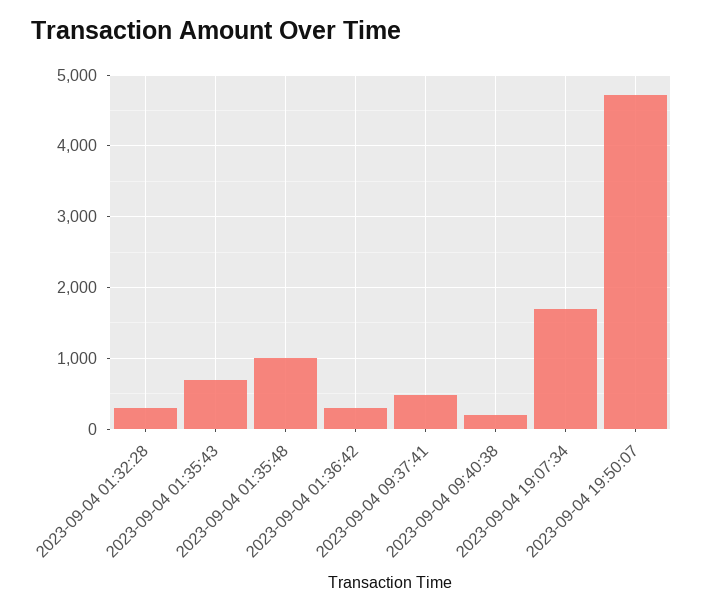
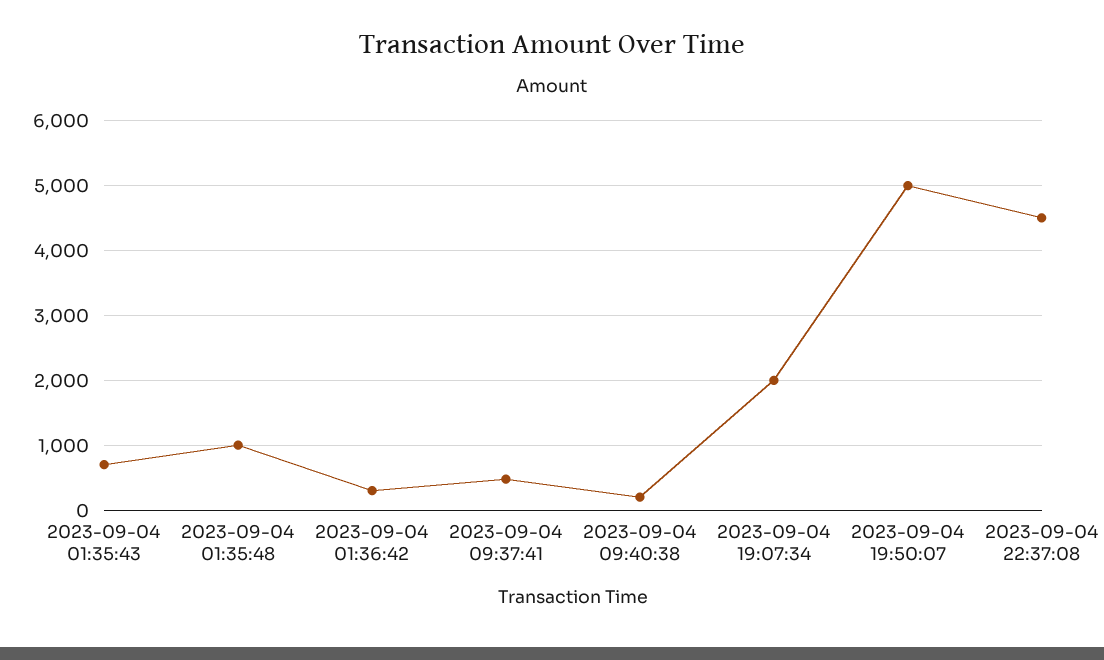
2023-09-04 01:32:28: 300 -> none
2023-09-04 19:07:34: 1700 -> 2000
2023-09-04 19:50:07: 4700 -> 5000
2023-09-04 22:37:08: none -> 4500

